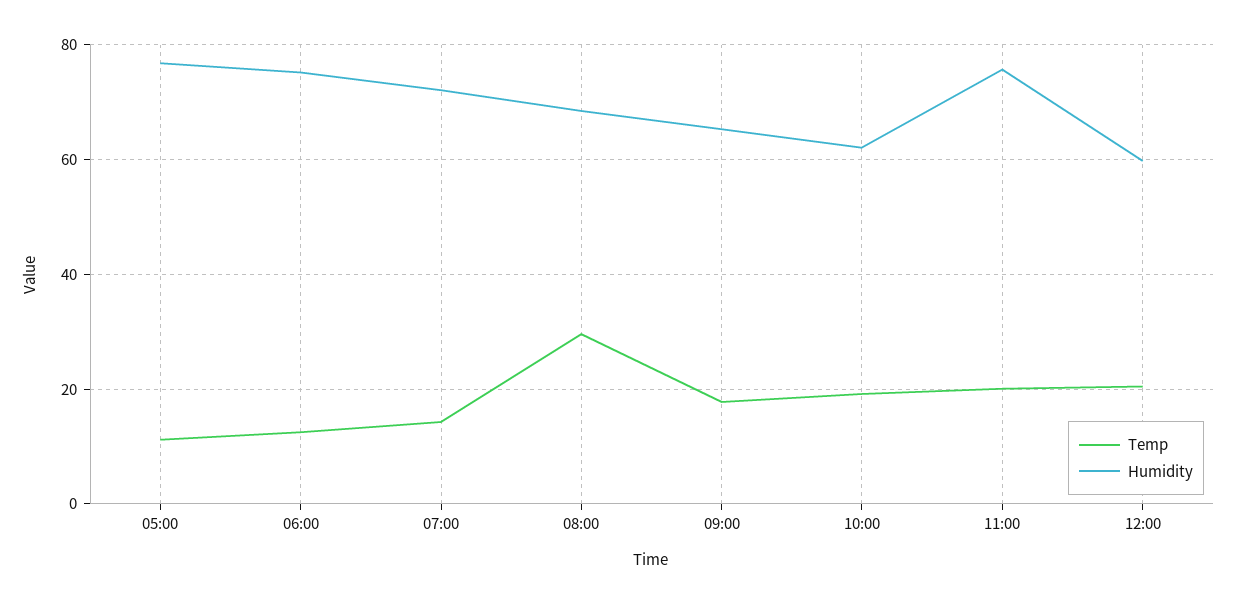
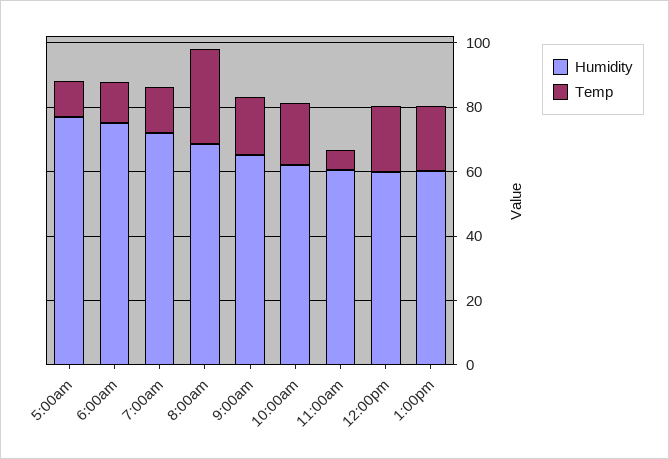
Temp, 11:00: 20 -> 5
Humidity, 11:00: 76 -> 60
Humidity, 1:00pm: none -> 60
Temp, 1:00pm: none -> 20

